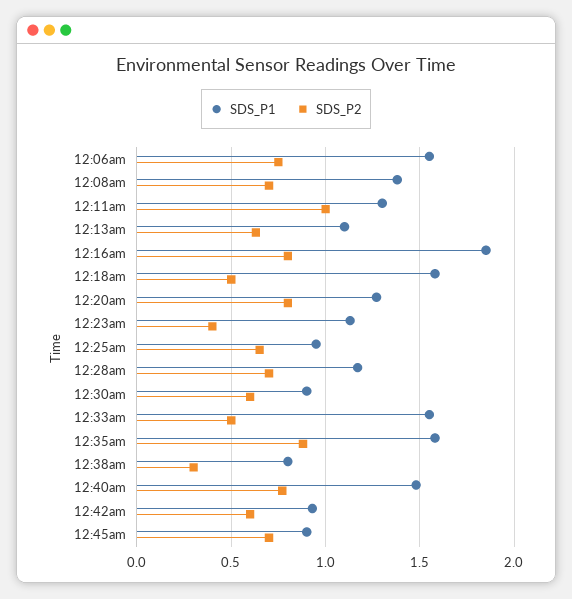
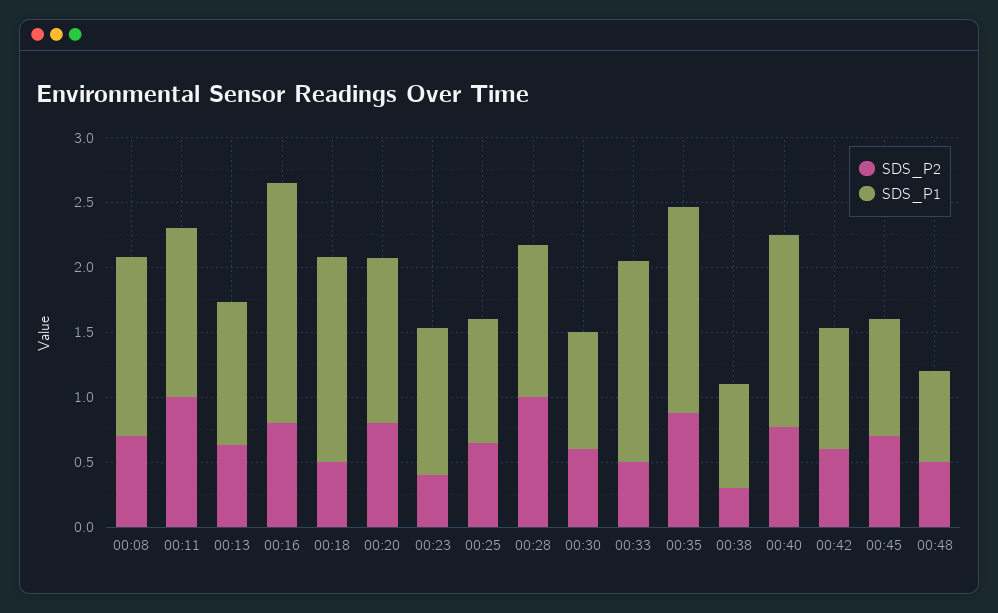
SDS_P1, 12:06am: 1.55 -> none
SDS_P2, 12:06am: 0.75 -> none
SDS_P2, 12:28am: 0.7 -> 1
SDS_P2, 00:48: none -> 0.5
SDS_P1, 00:48: none -> 0.7

